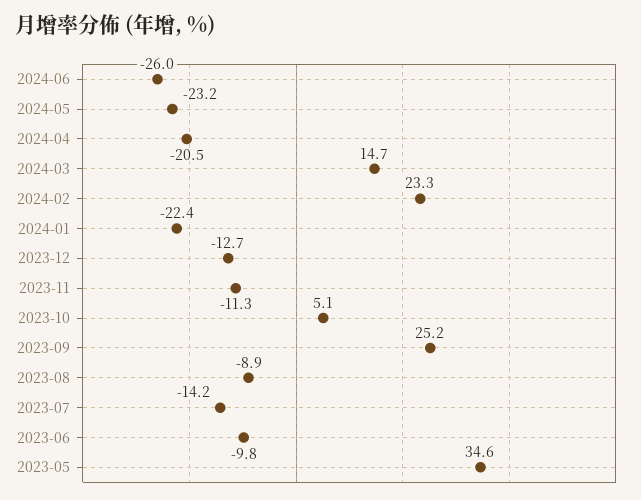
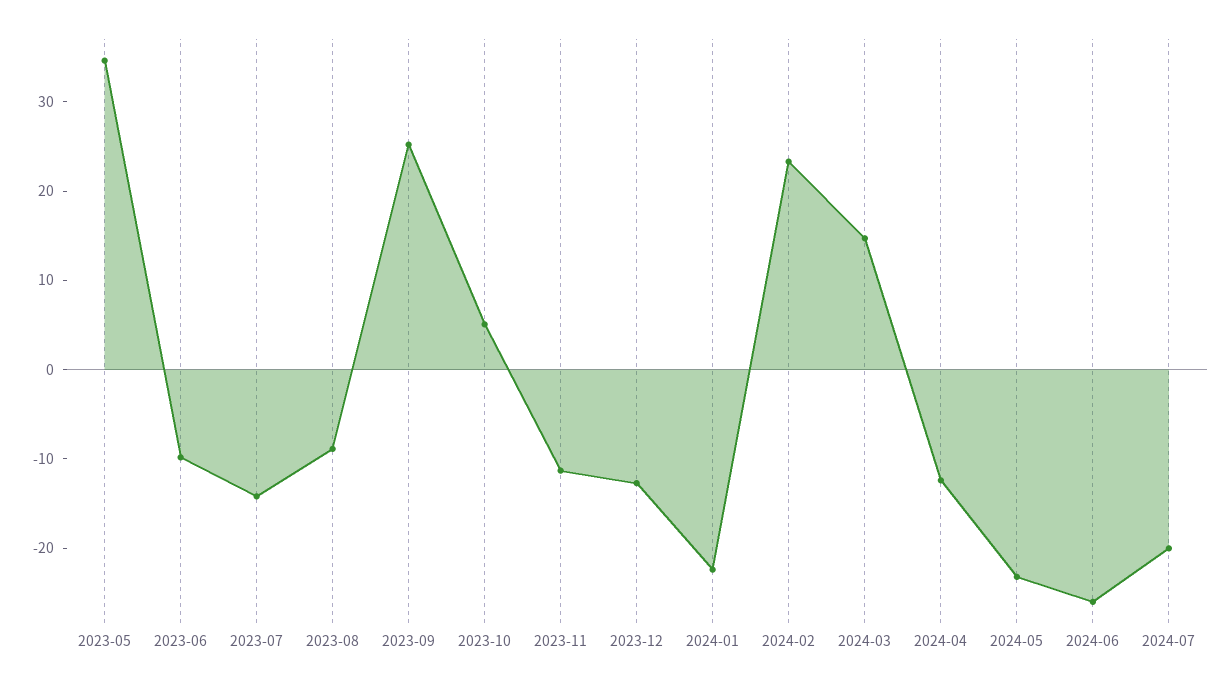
2024-04: -20.5 -> -12
2024-07: none -> -20

